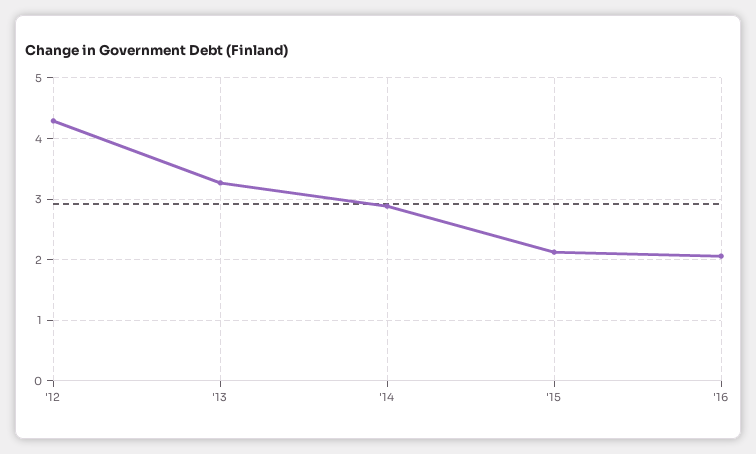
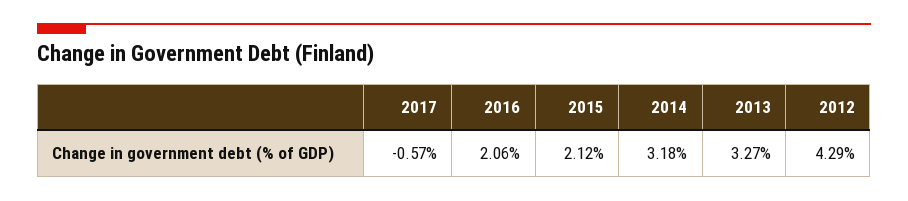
'14: 2.9 -> 3.18
2017: none -> -0.57

